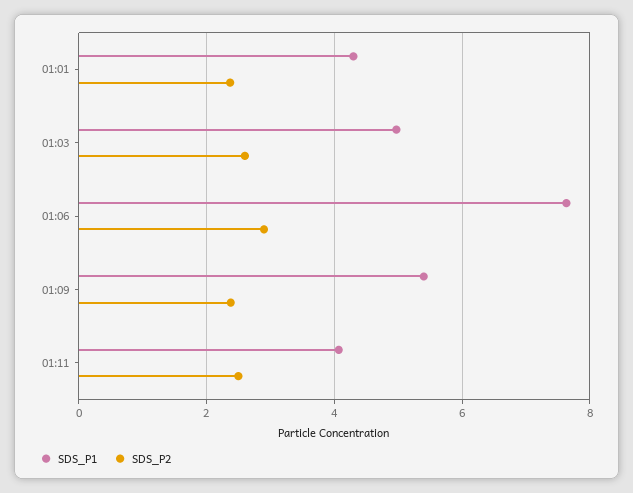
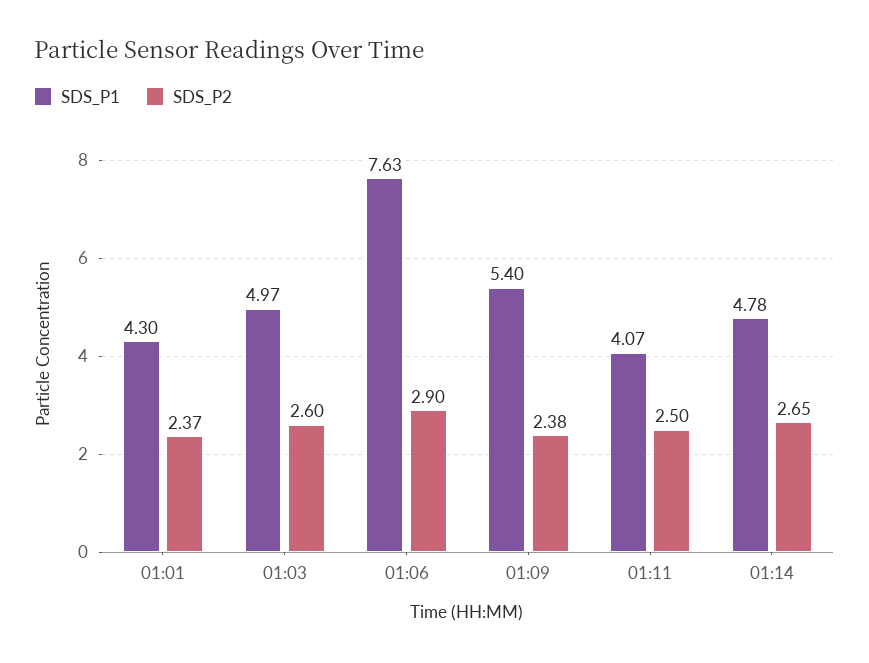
SDS_P1, 01:14: none -> 4.78
SDS_P2, 01:14: none -> 2.65

